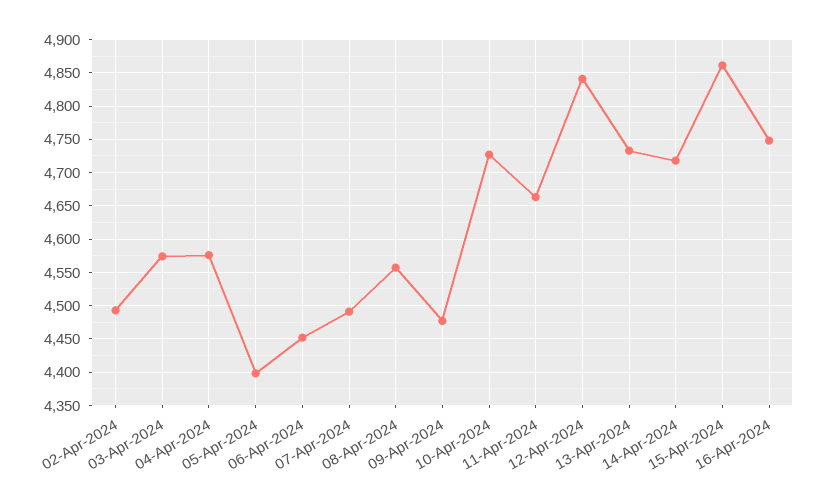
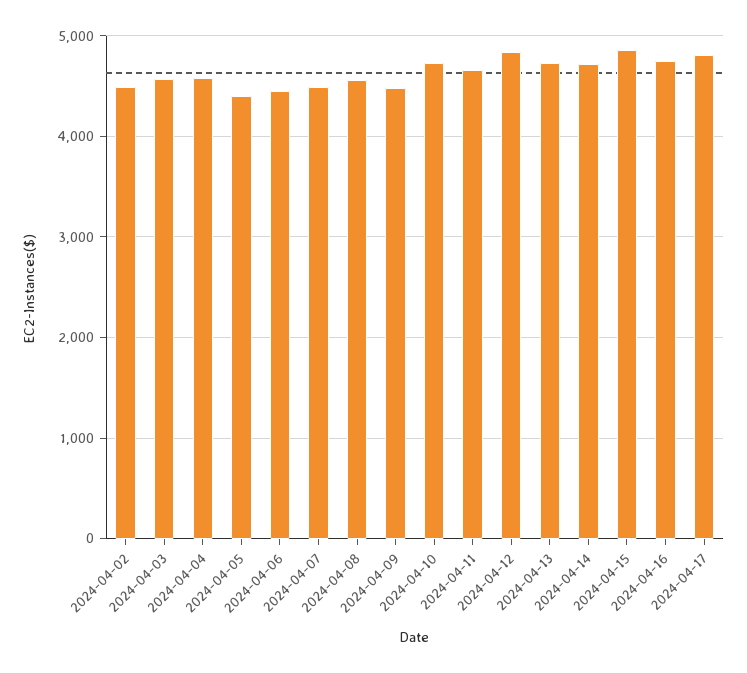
2024-04-17: none -> 4800

